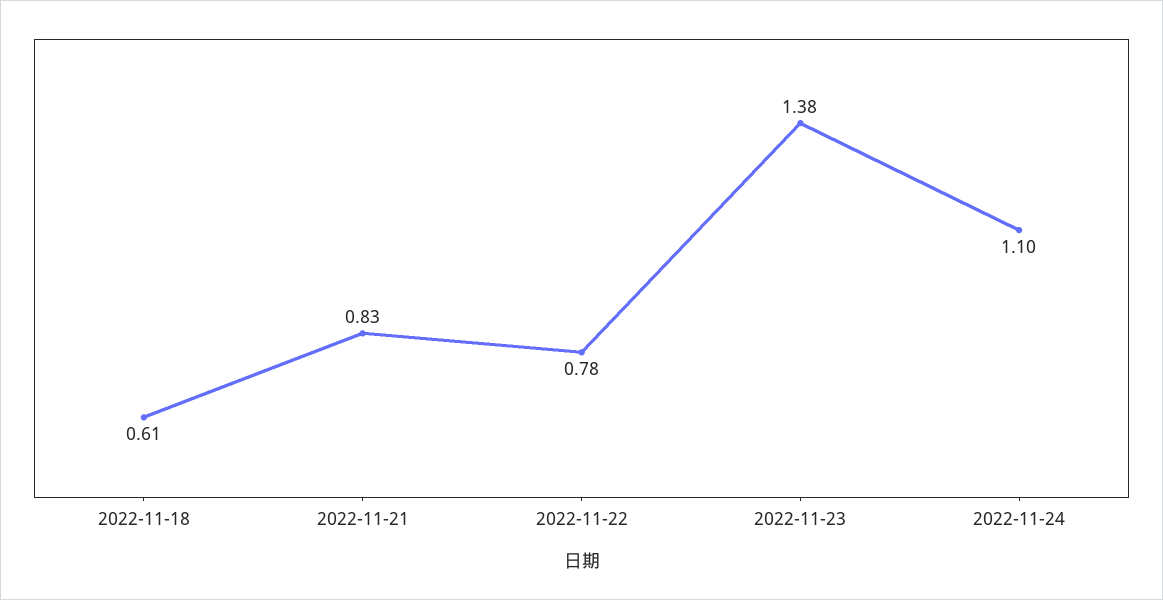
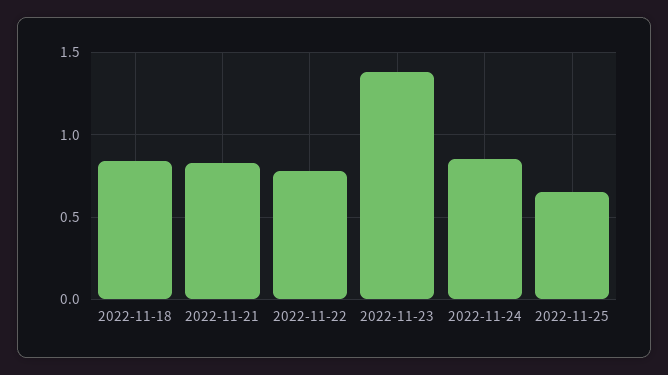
2022-11-18: 0.61 -> 0.85
2022-11-24: 1.1 -> 0.85
2022-11-25: none -> 0.65

